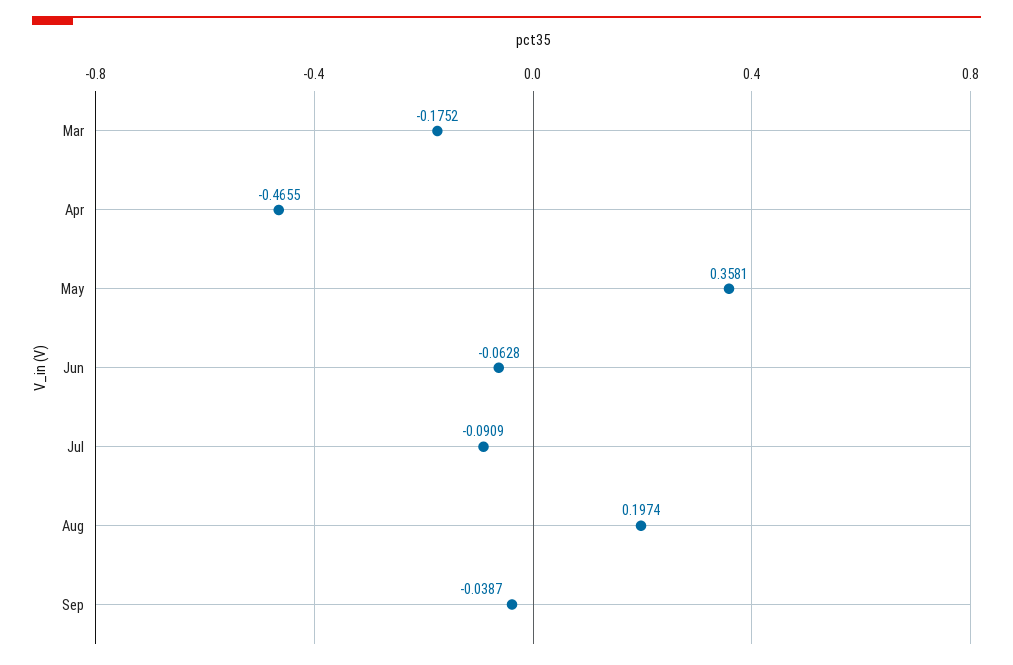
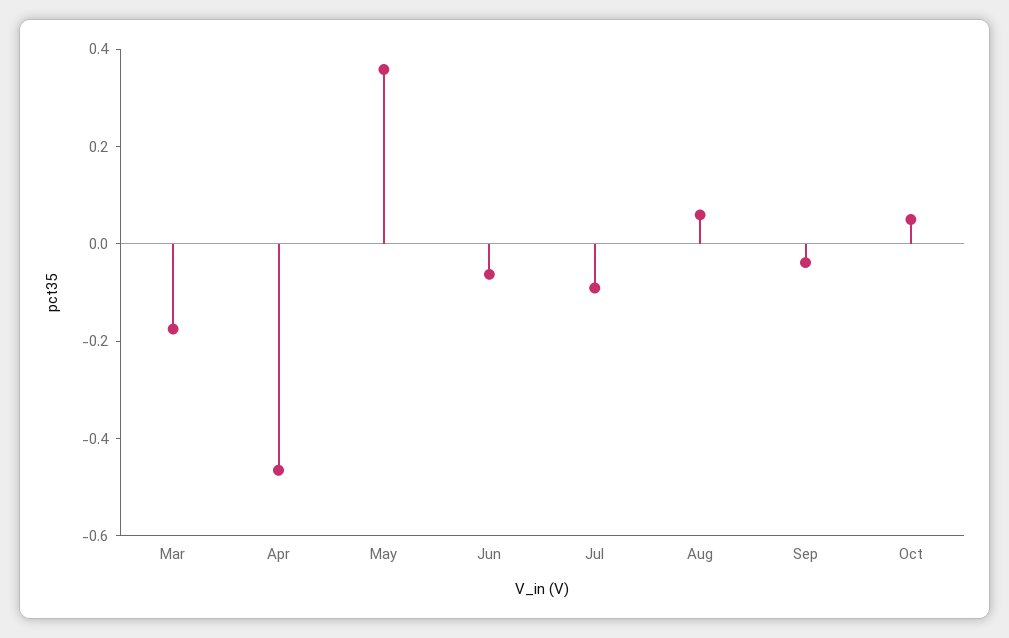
Aug: 0.1974 -> 0.05
Oct: none -> 0.05

